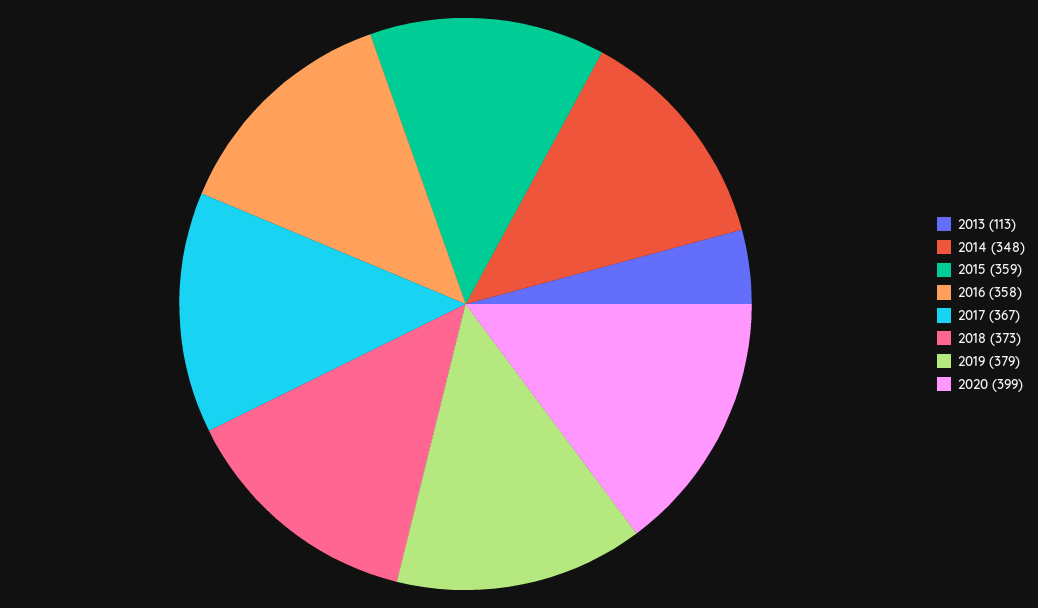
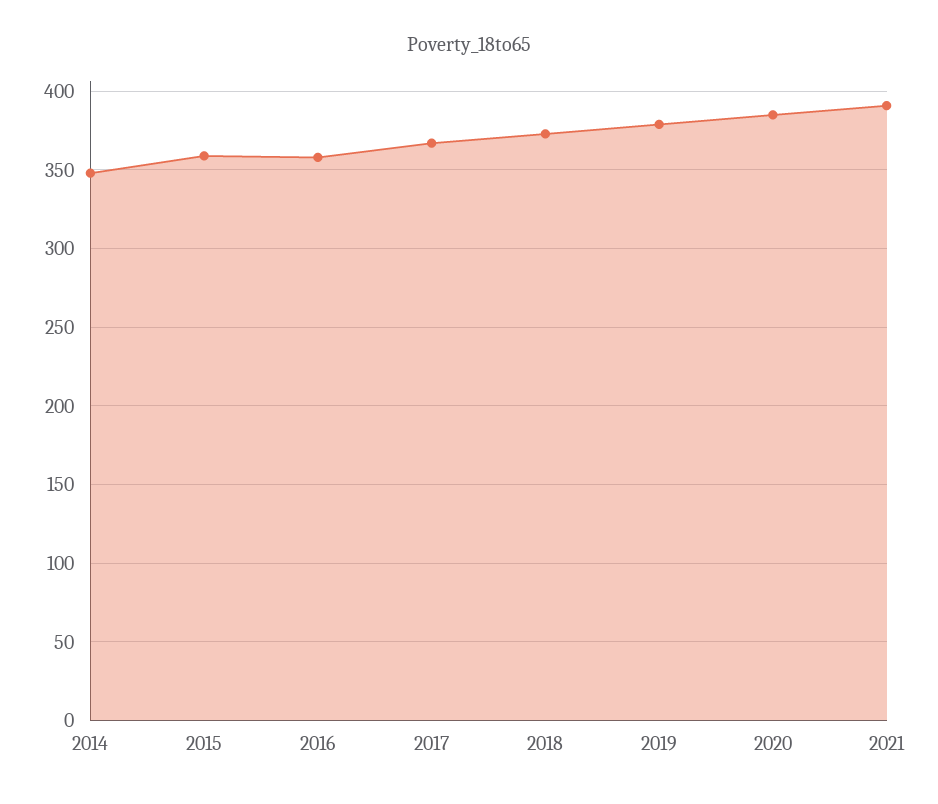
2013: 113 -> none
2020: 399 -> 385
2021: none -> 390

